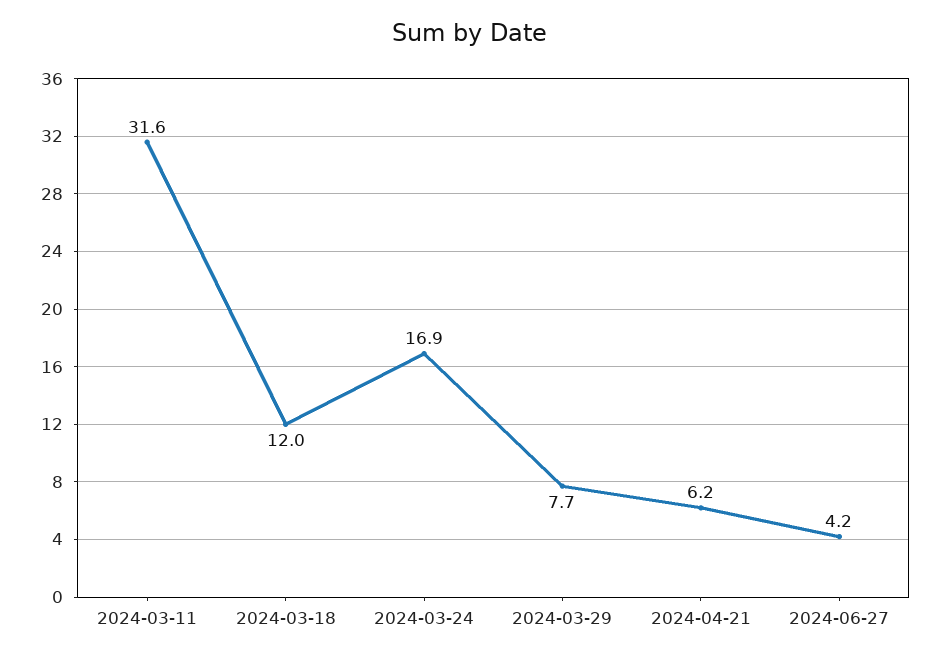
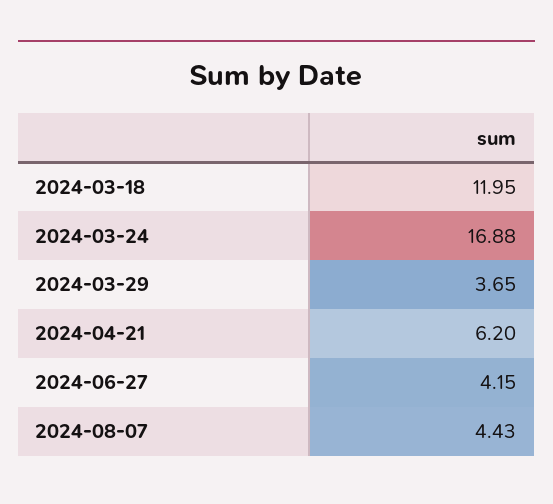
2024-03-11: 31.6 -> none
2024-03-29: 7.7 -> 3.65
2024-08-07: none -> 4.43

